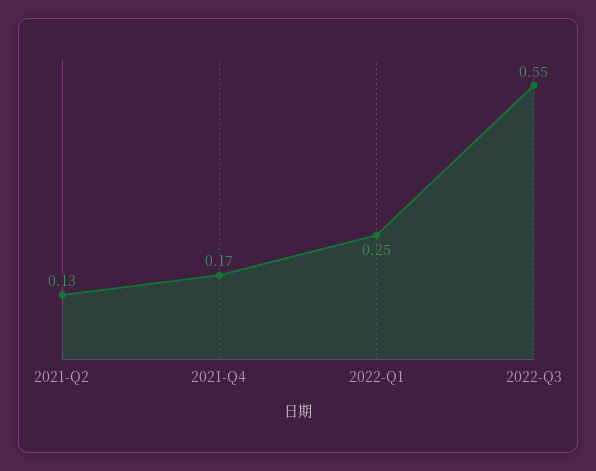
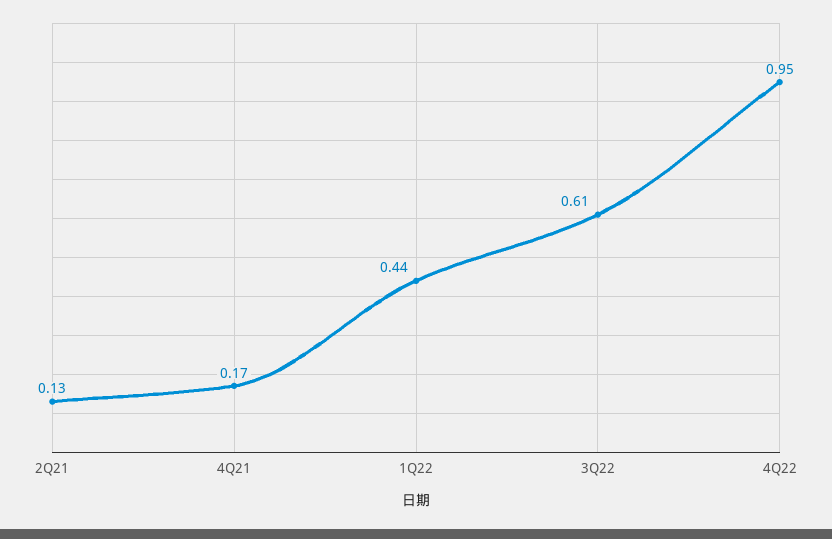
2022-Q1: 0.25 -> 0.44
2022-Q3: 0.55 -> 0.61
4Q22: none -> 0.95

